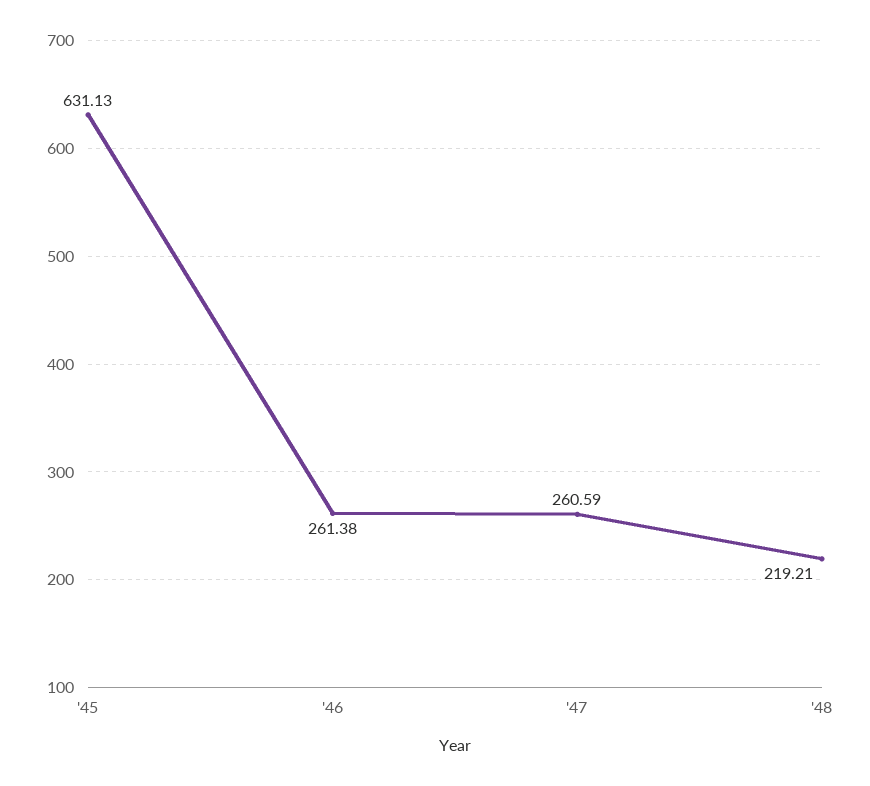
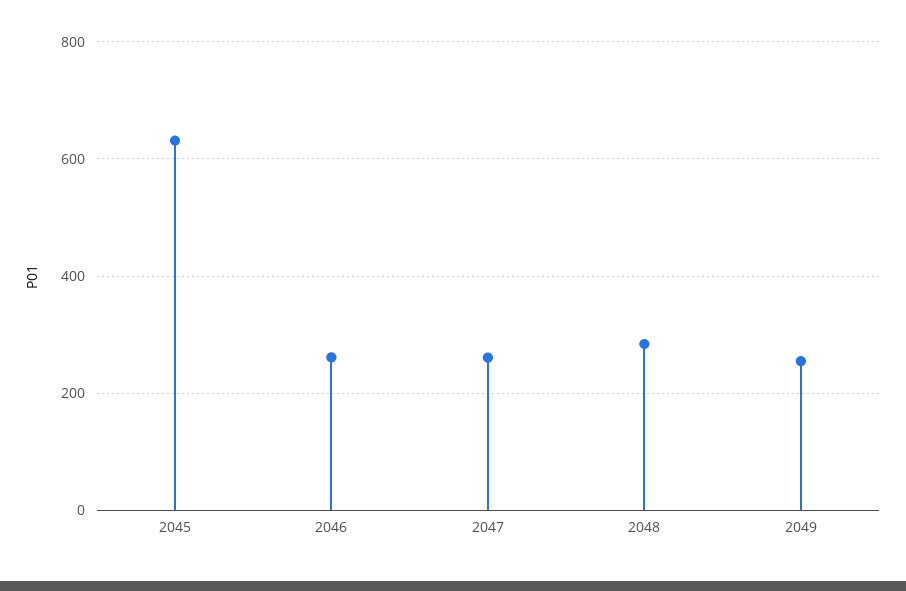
'48: 219.21 -> 280
2049: none -> 260

